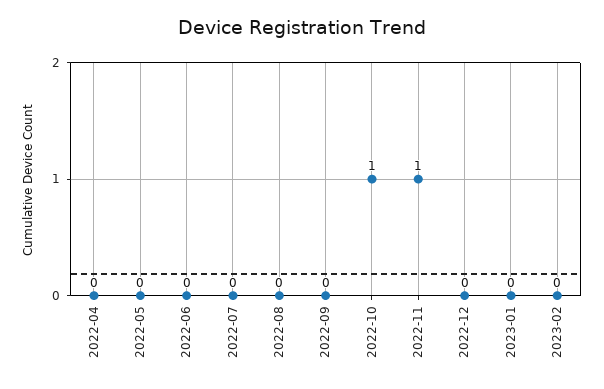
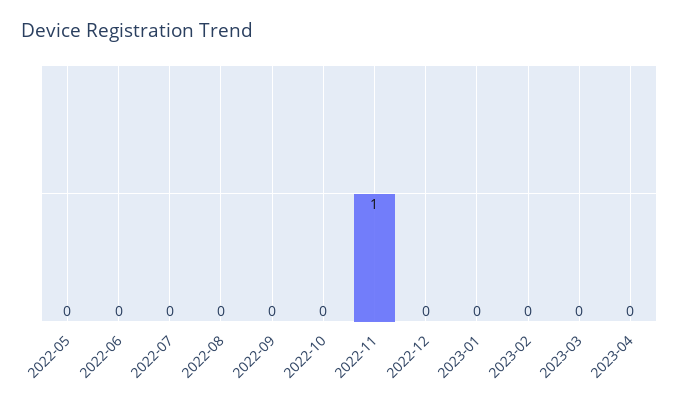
2022-04: 0 -> none
2022-10: 1 -> 0
2023-03: none -> 0
2023-04: none -> 0

